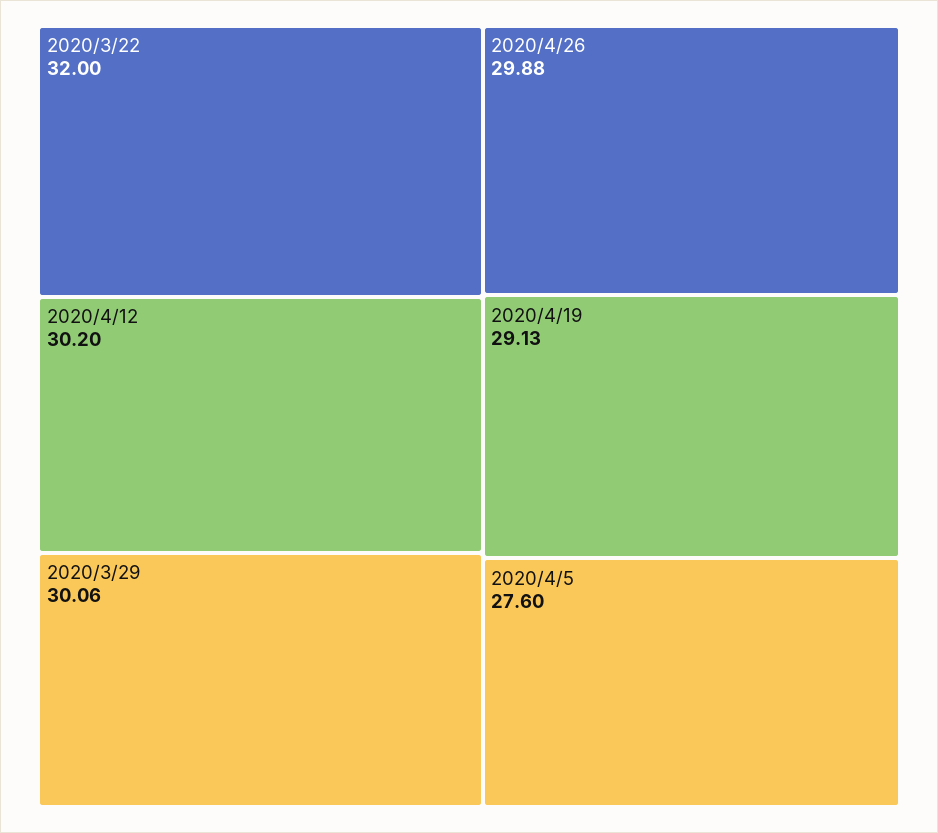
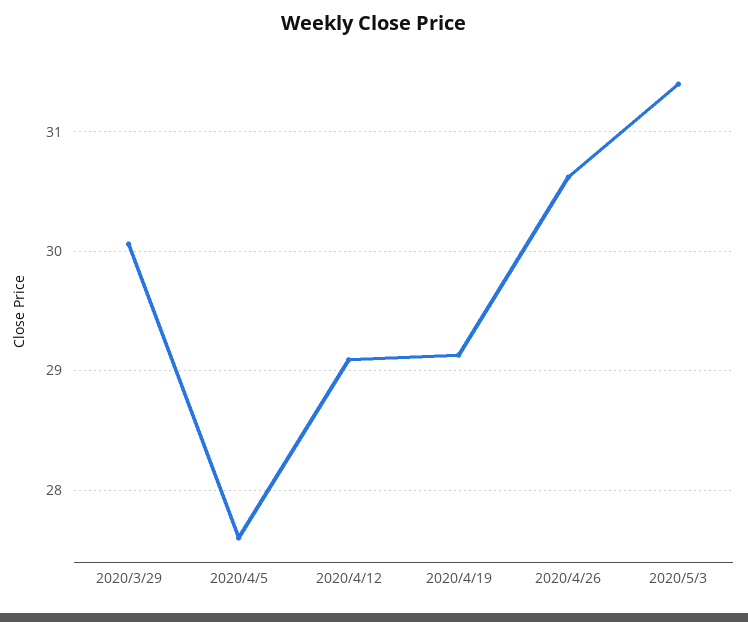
2020/3/22: 32 -> none
2020/4/12: 30.2 -> 29.1
2020/4/26: 29.88 -> 30.6
2020/5/3: none -> 31.4

